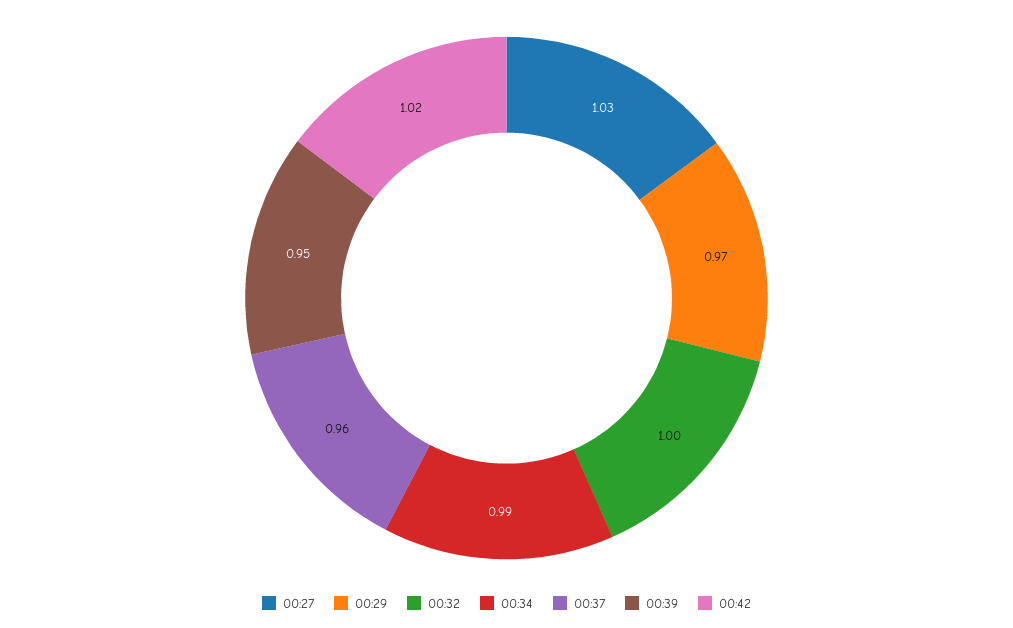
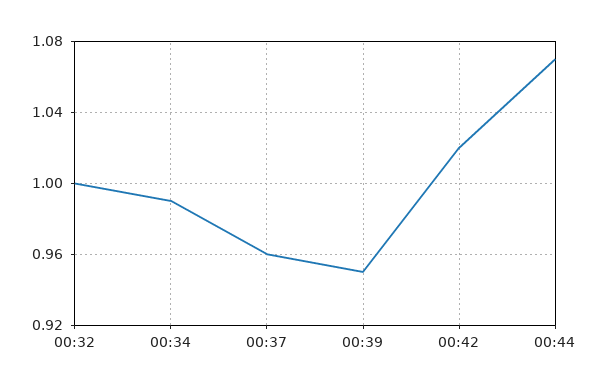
00:27: 1.03 -> none
00:29: 0.97 -> none
00:44: none -> 1.07

